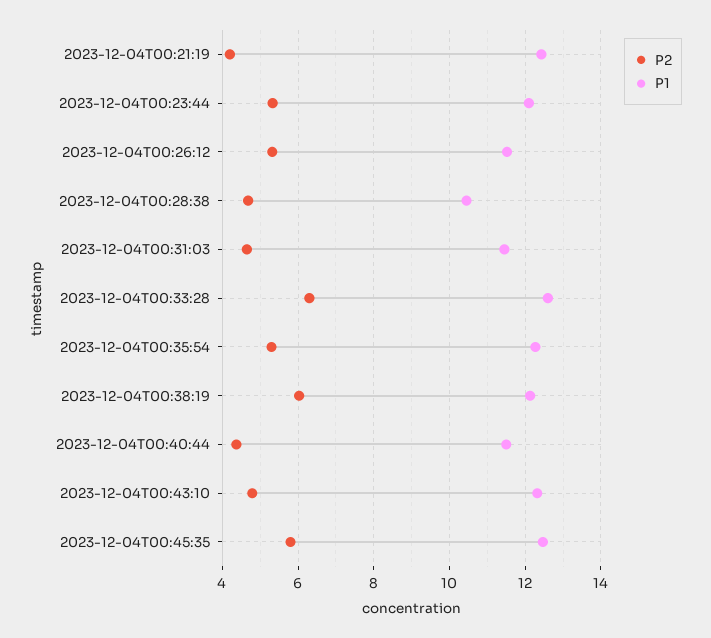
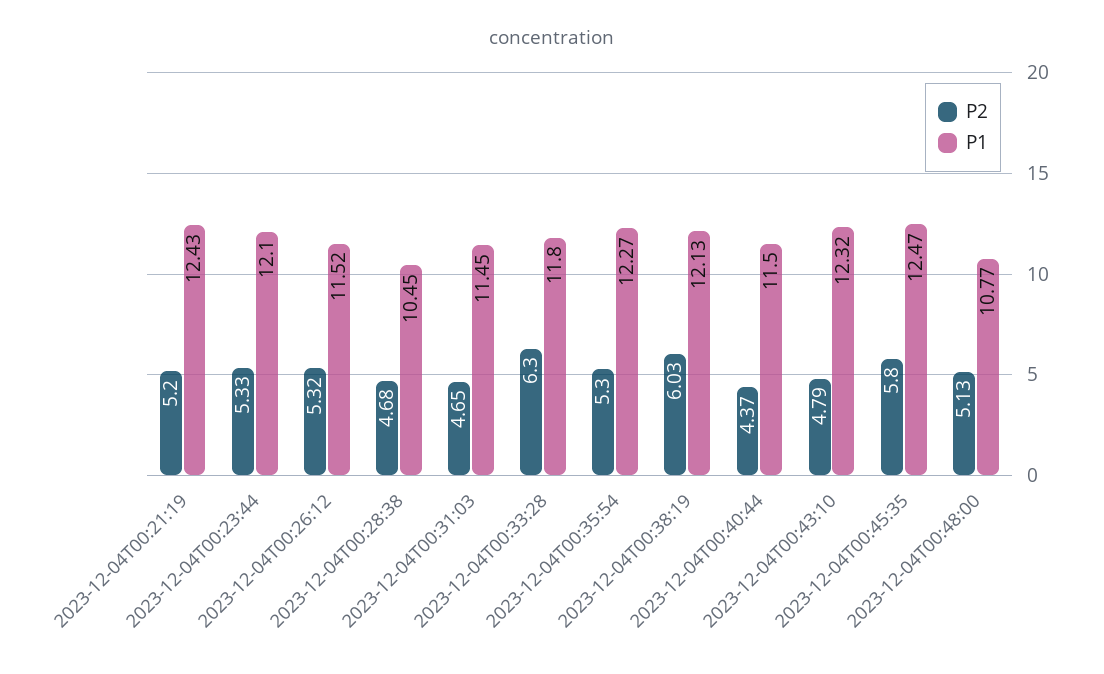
P2, 2023-12-04T00:21:19: 4.2 -> 5.2
P1, 2023-12-04T00:33:28: 12.6 -> 11.8
P2, 2023-12-04T00:48:00: none -> 5.13
P1, 2023-12-04T00:48:00: none -> 10.77

